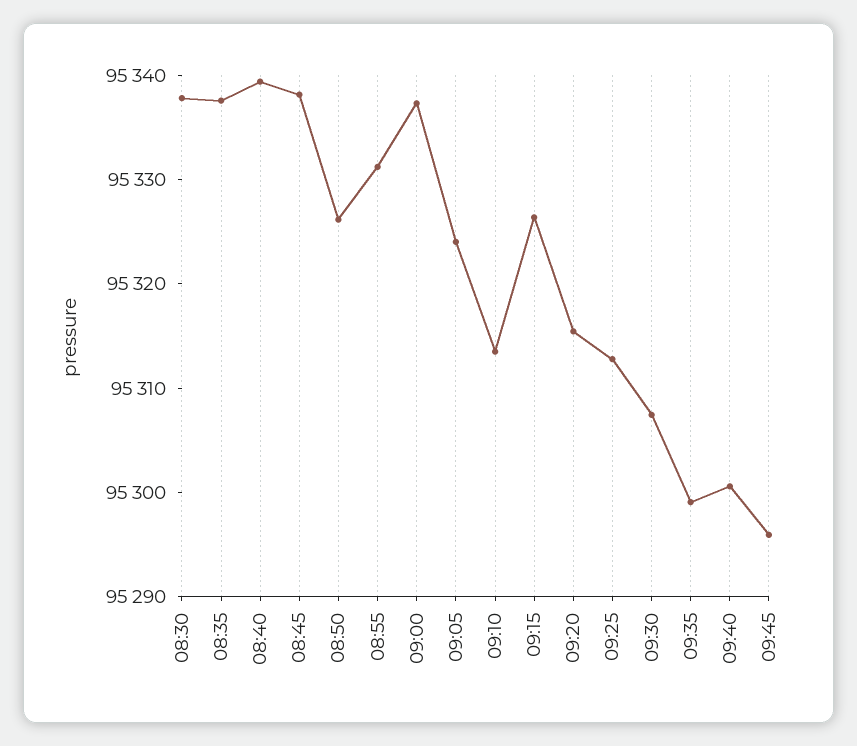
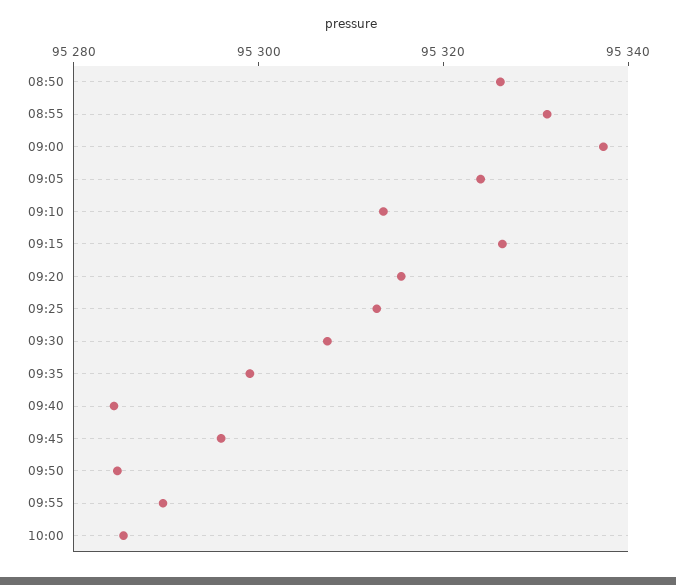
08:30: 95338 -> none
08:35: 95338 -> none
08:40: 95340 -> none
08:45: 95338 -> none
09:40: 95300 -> 95285
09:50: none -> 95285
09:55: none -> 95290
10:00: none -> 95285

